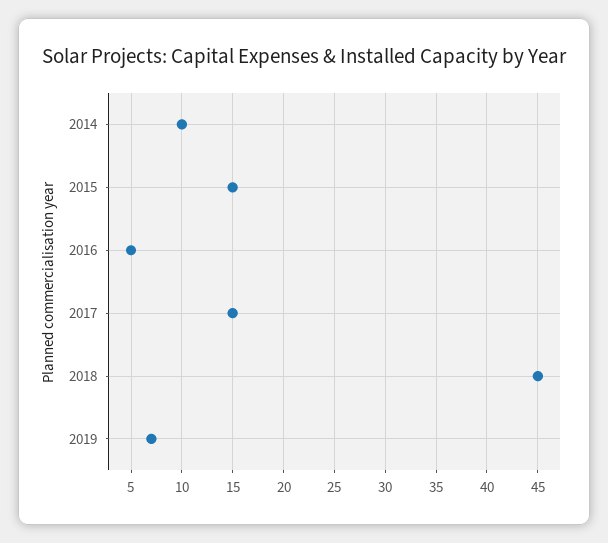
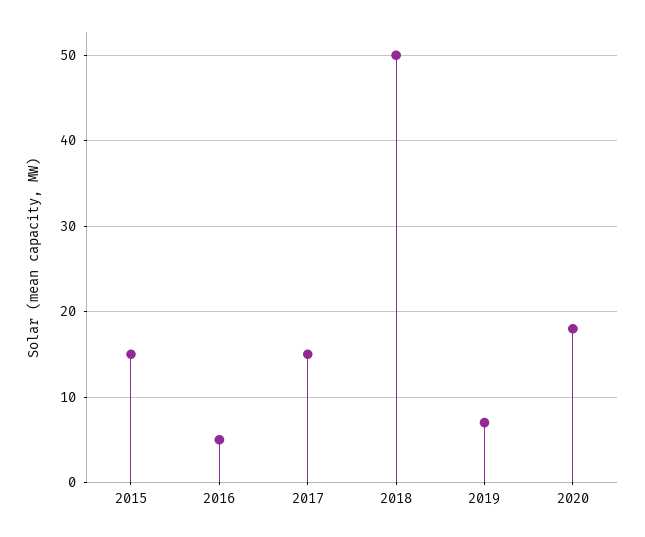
2014: 10 -> none
2018: 45 -> 50
2020: none -> 18

